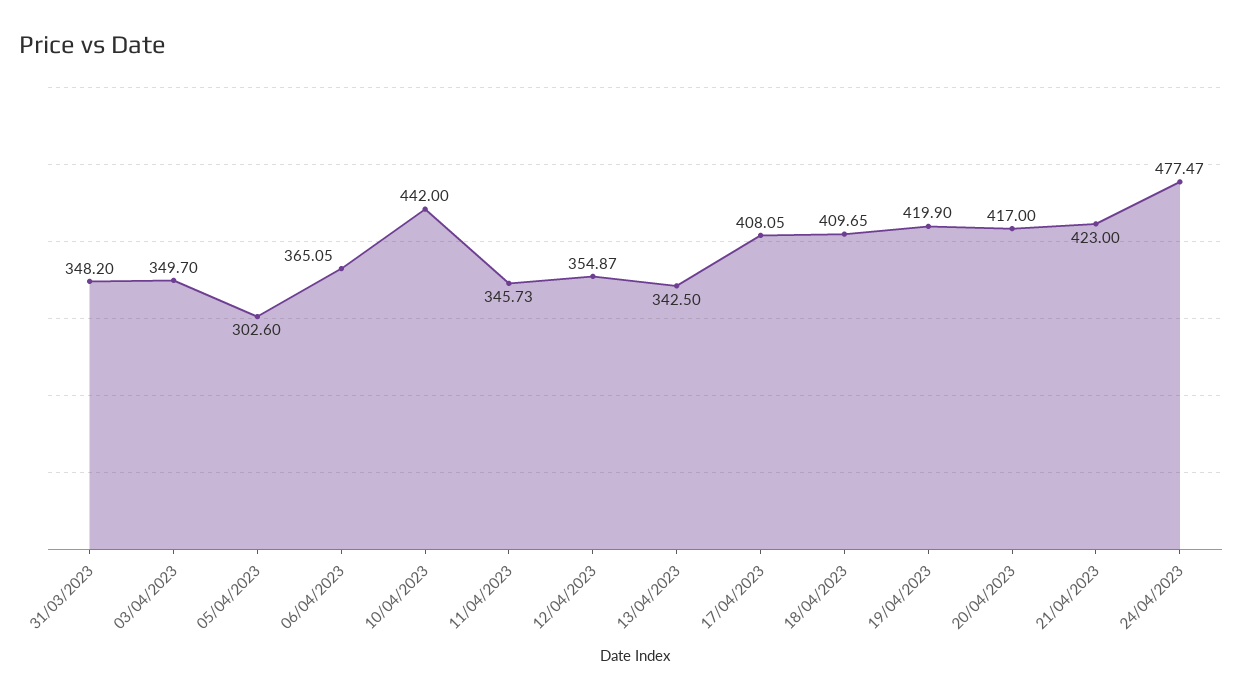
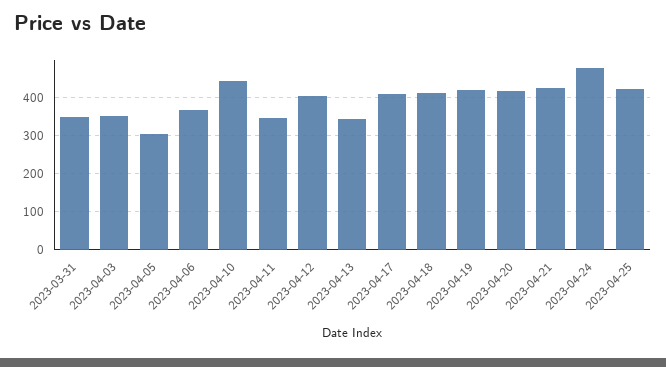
12/04/2023: 354.87 -> 400
2023-04-25: none -> 420

